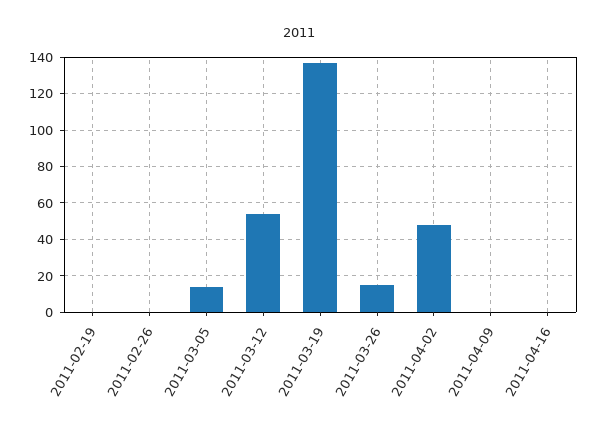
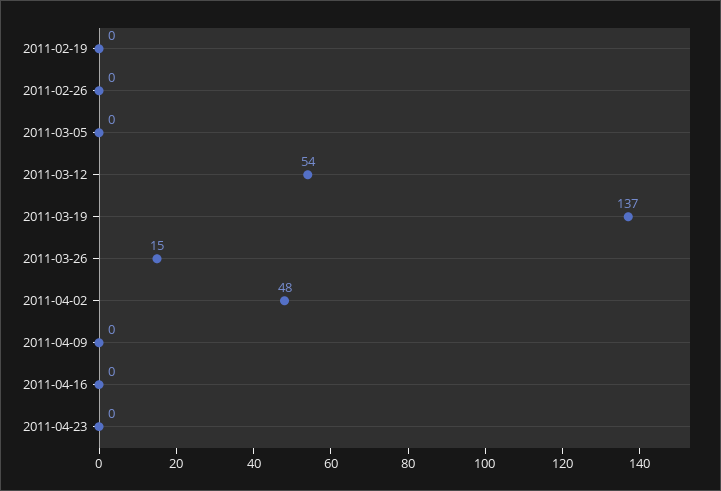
2011-03-05: 15 -> 0
2011-04-23: none -> 0

